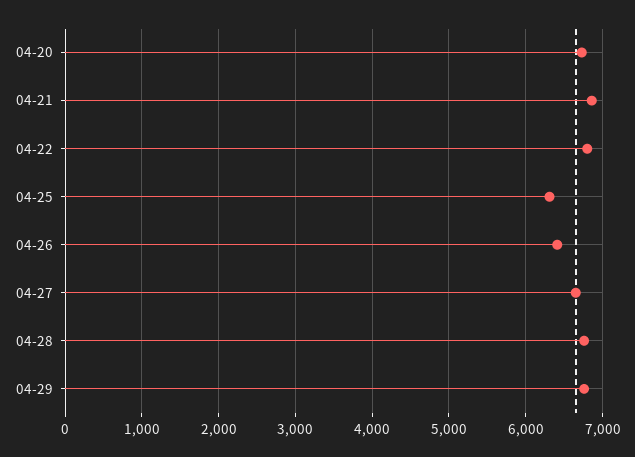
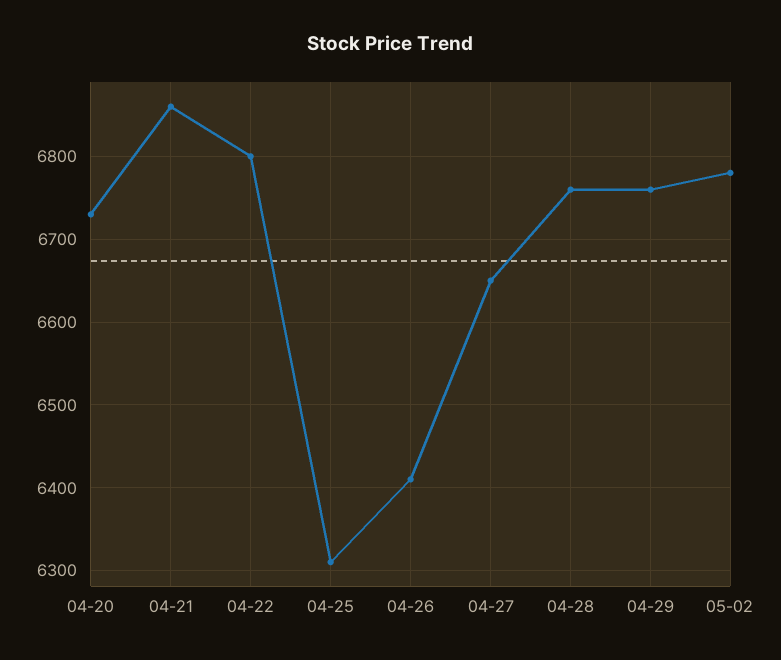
05-02: none -> 6780

